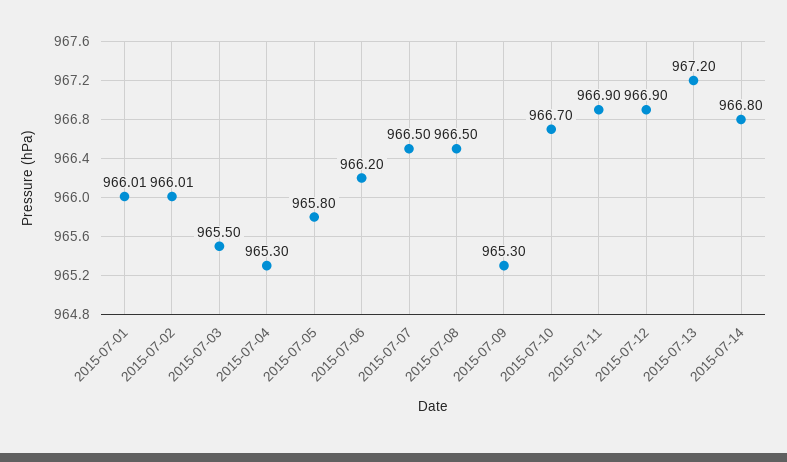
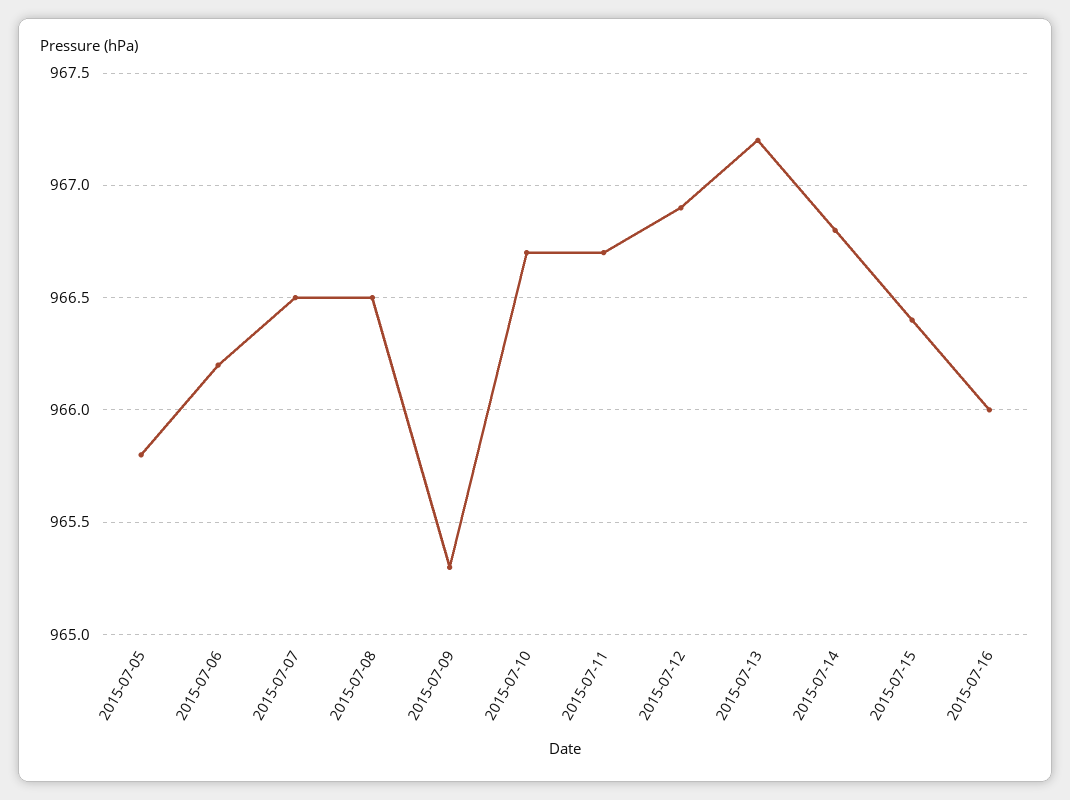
2015-07-01: 966.01 -> none
2015-07-02: 966.01 -> none
2015-07-03: 965.5 -> none
2015-07-04: 965.3 -> none
2015-07-11: 966.9 -> 966.7
2015-07-15: none -> 966.4
2015-07-16: none -> 966

